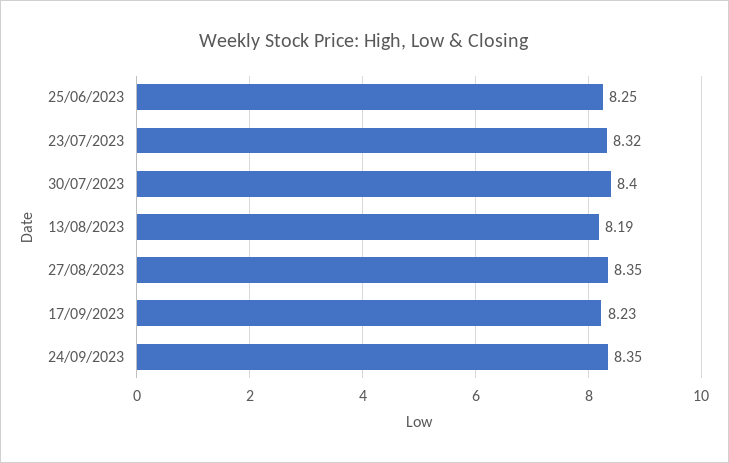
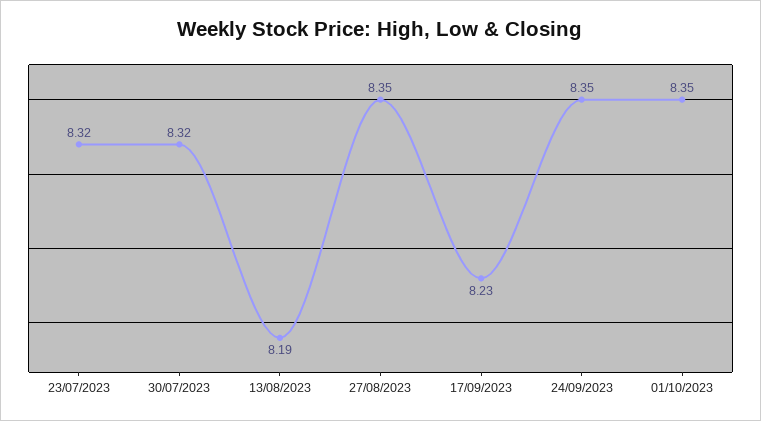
25/06/2023: 8.25 -> none
30/07/2023: 8.4 -> 8.32
01/10/2023: none -> 8.35

